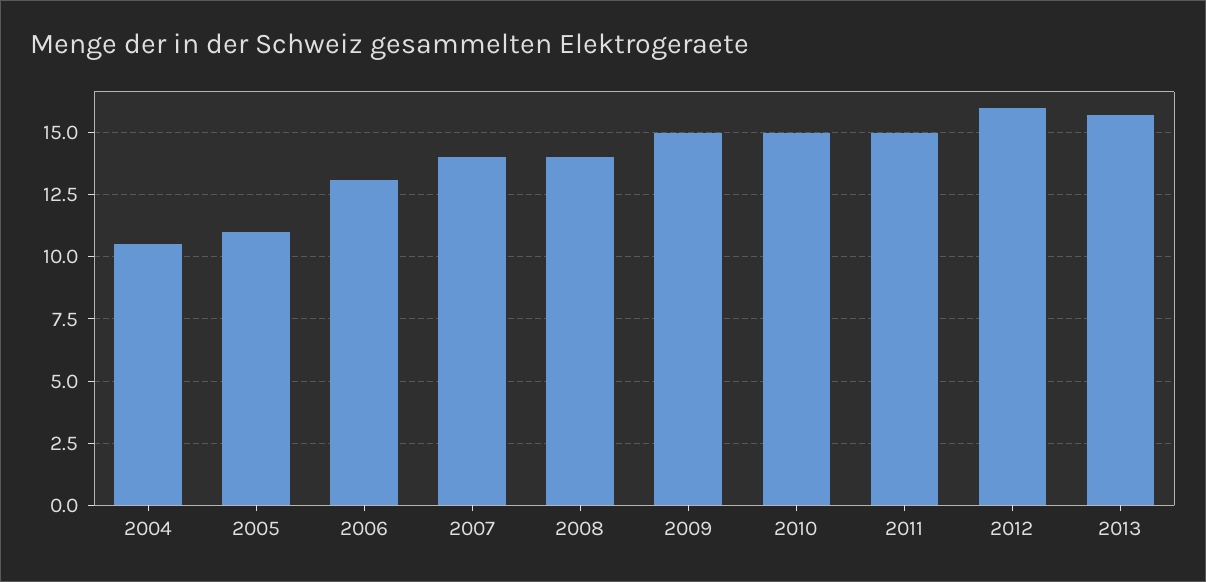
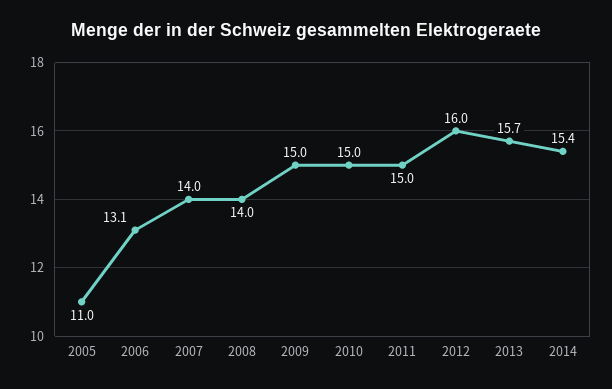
2004: 10.5 -> none
2014: none -> 15.4

